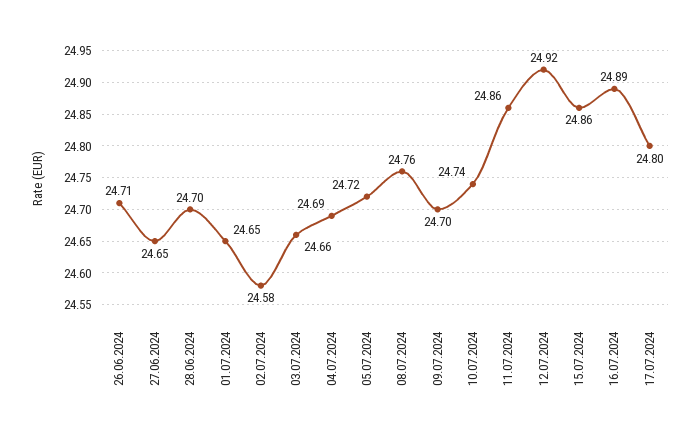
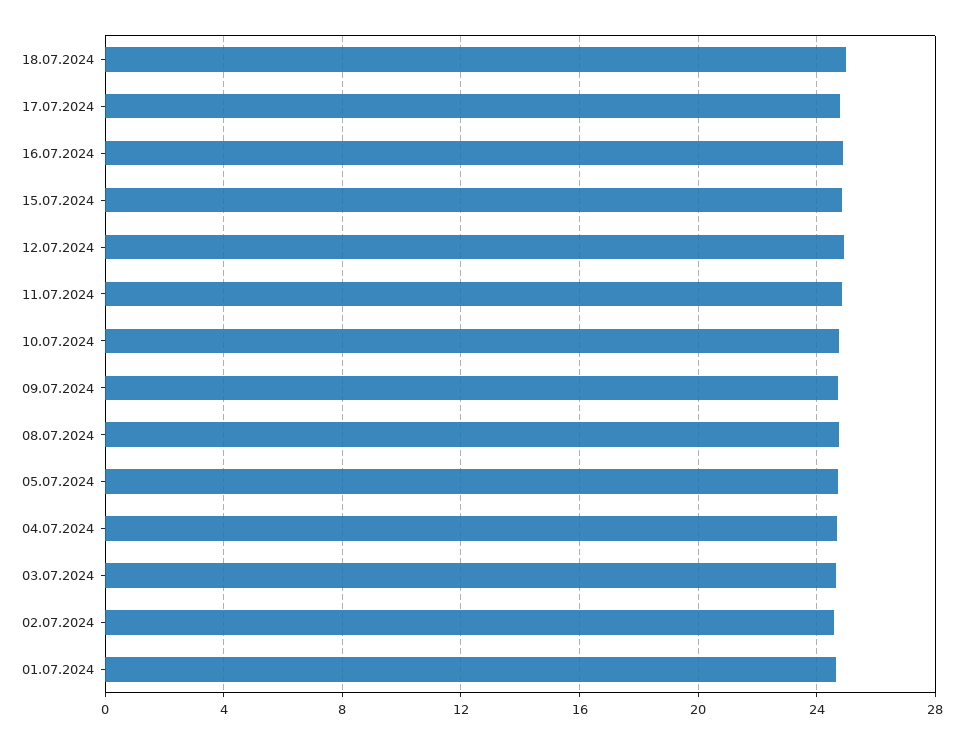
26.06.2024: 24.71 -> none
27.06.2024: 24.65 -> none
28.06.2024: 24.7 -> none
18.07.2024: none -> 25

